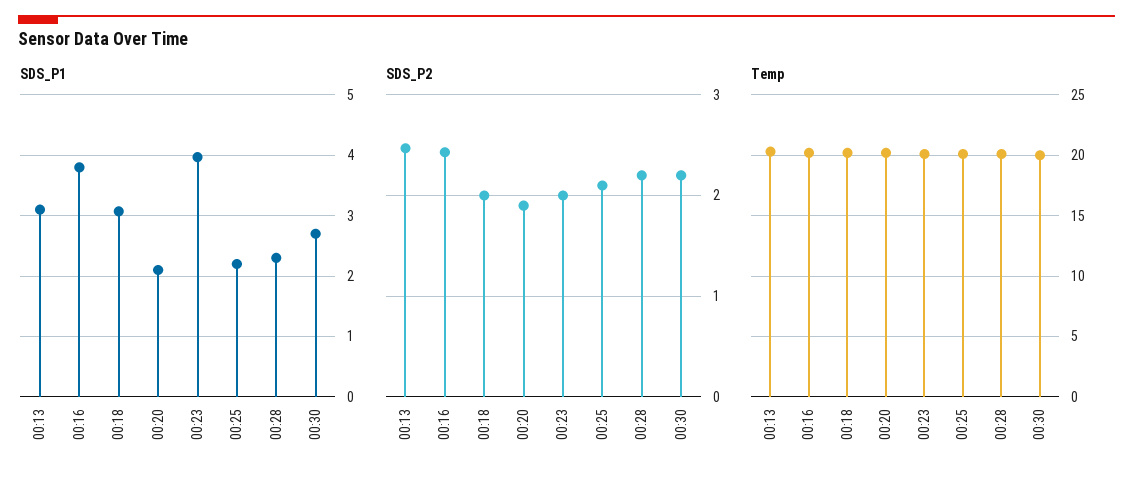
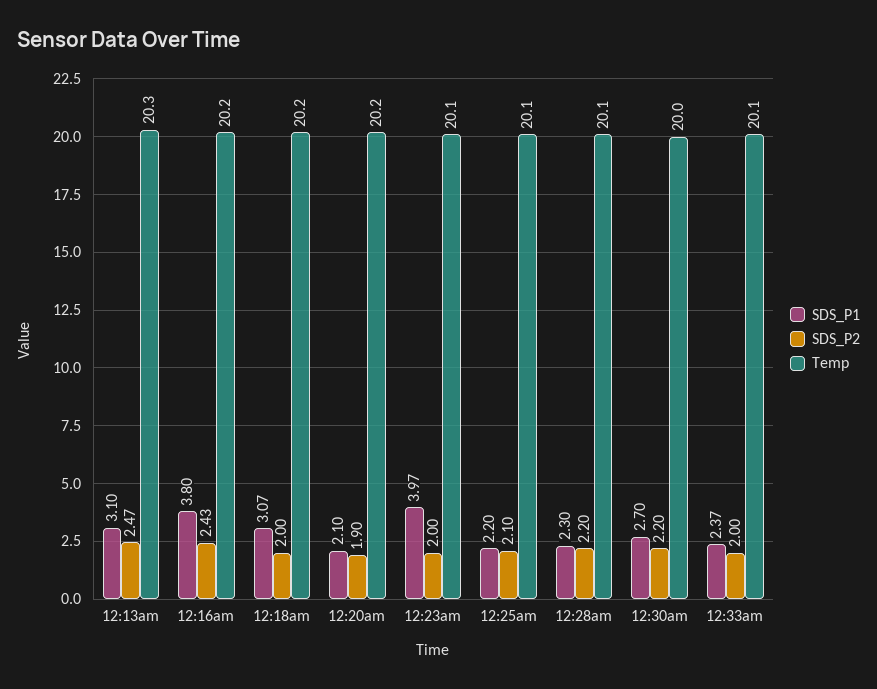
SDS_P1, 12:33am: none -> 2.37
SDS_P2, 12:33am: none -> 2
Temp, 12:33am: none -> 20.1

